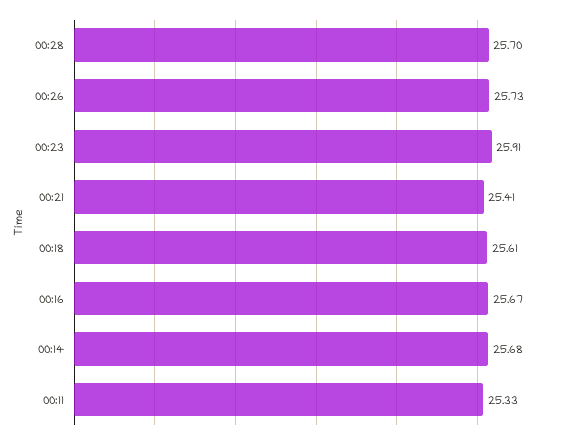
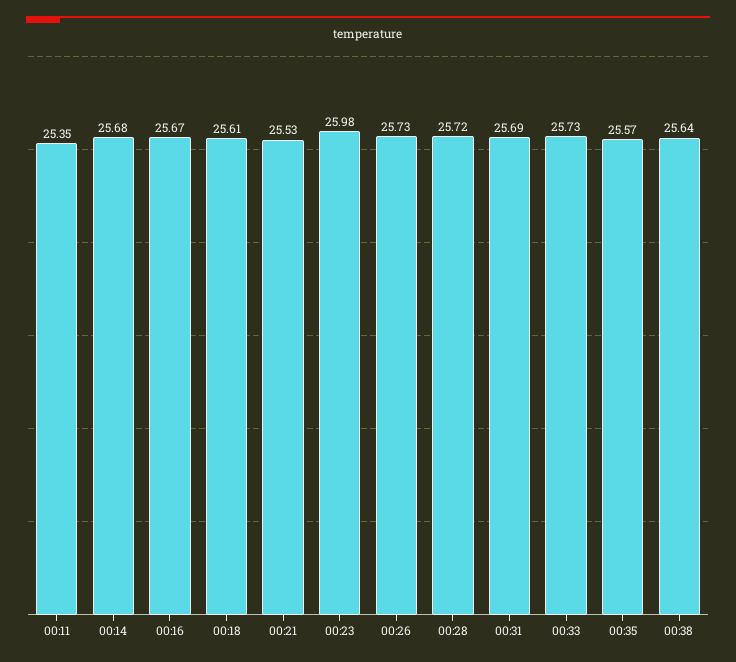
00:28: 25.7 -> 25.72
00:23: 25.91 -> 25.98
00:21: 25.41 -> 25.53
00:11: 25.33 -> 25.35
00:31: none -> 25.69
00:33: none -> 25.73
00:35: none -> 25.57
00:38: none -> 25.64

